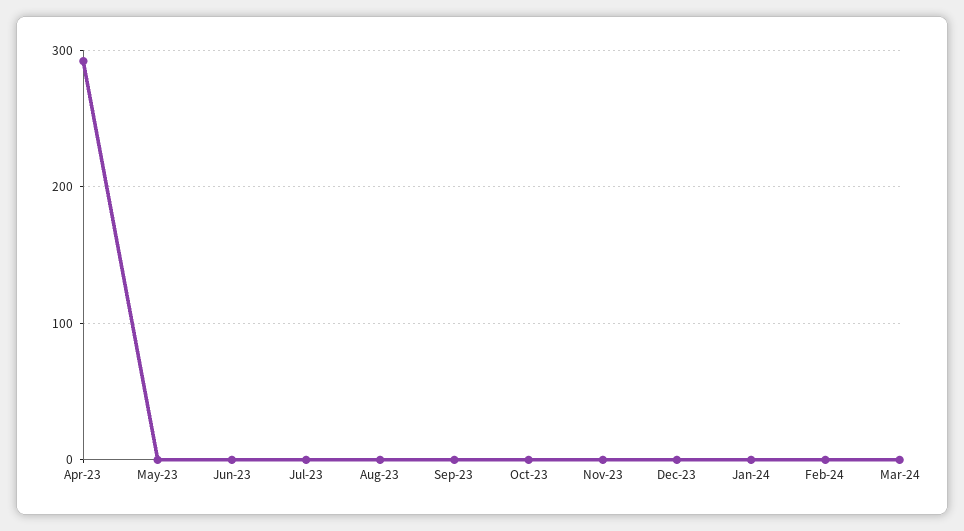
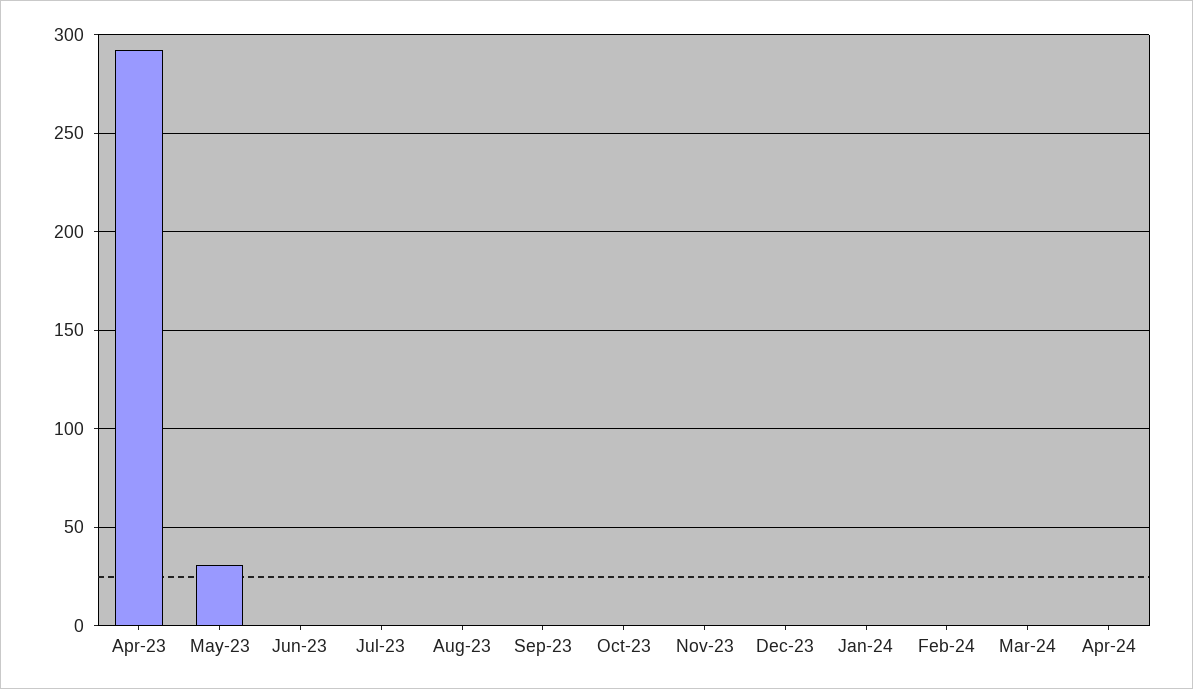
May-23: 0 -> 30
Apr-24: none -> 0

